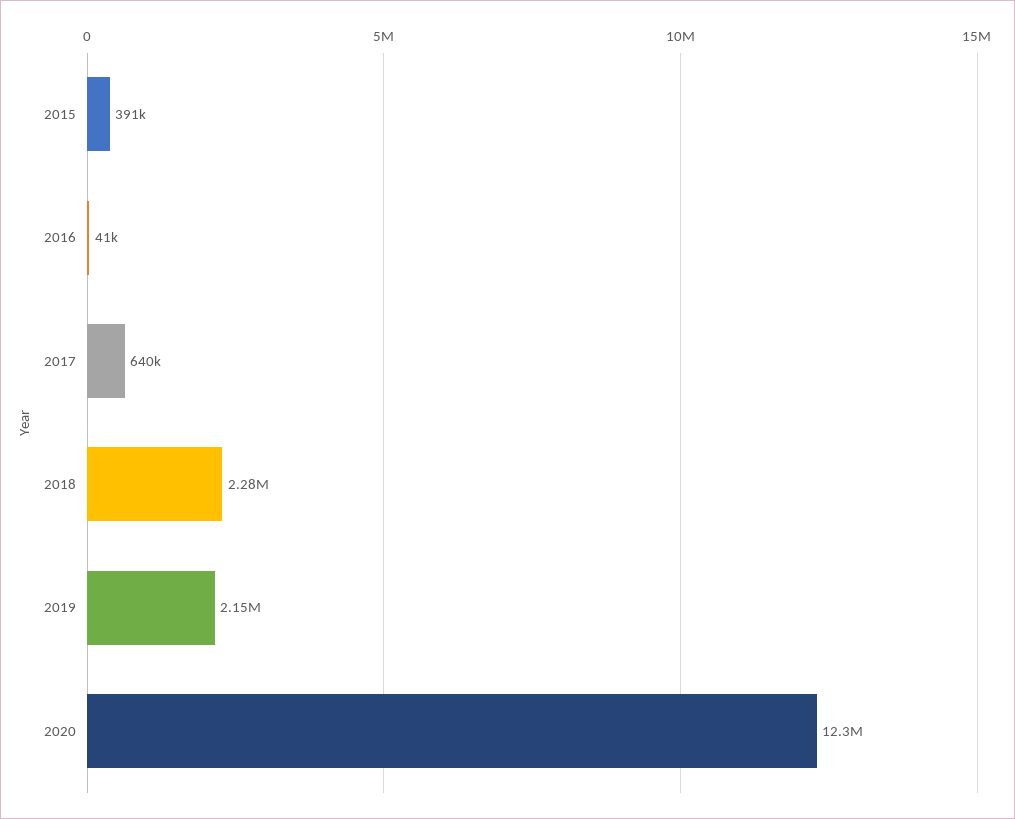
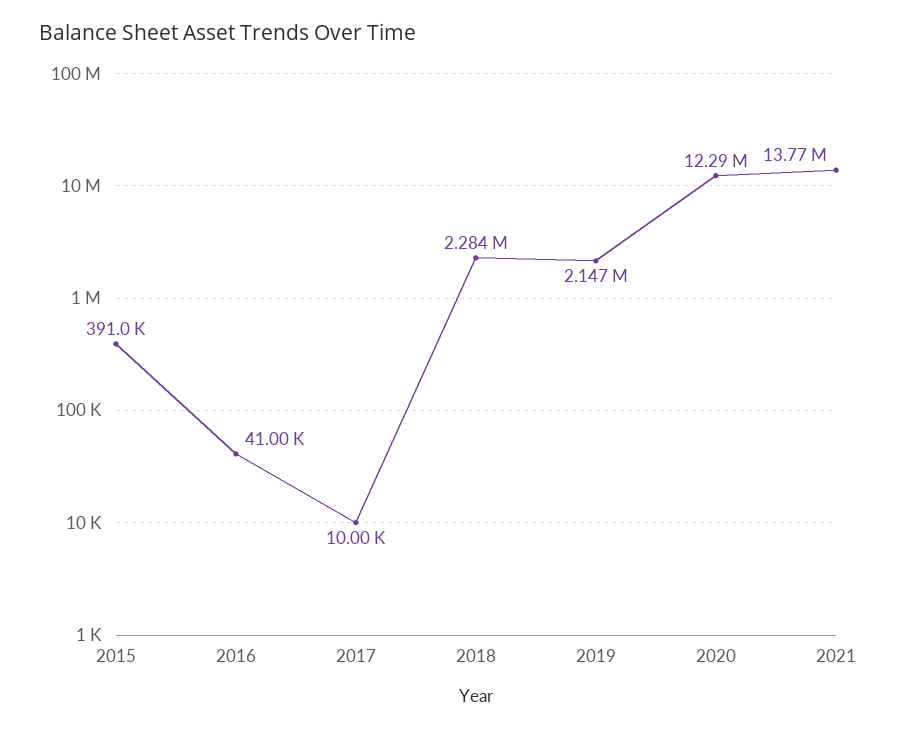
2017: 640000 -> 10000
2021: none -> 13770000

